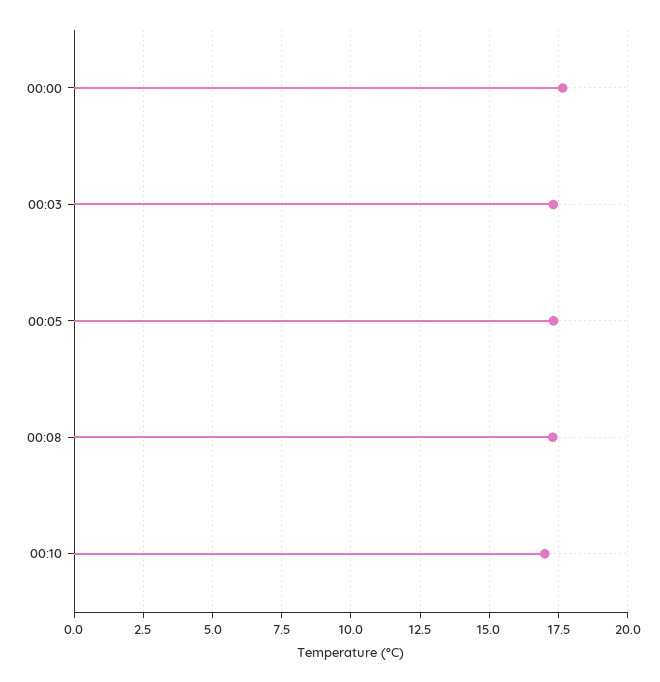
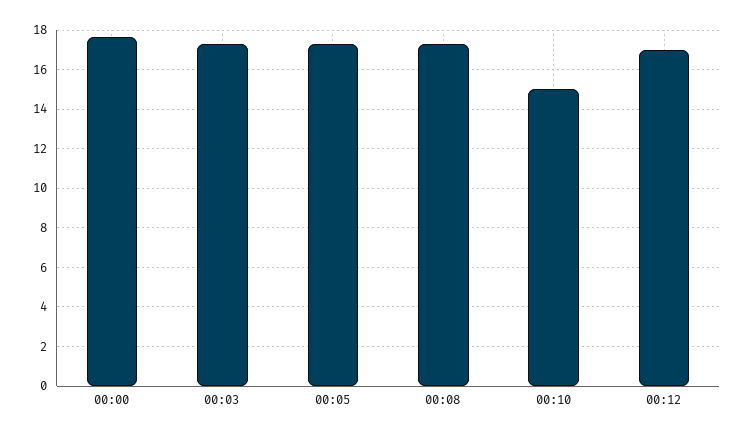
00:10: 17 -> 15
00:12: none -> 17

